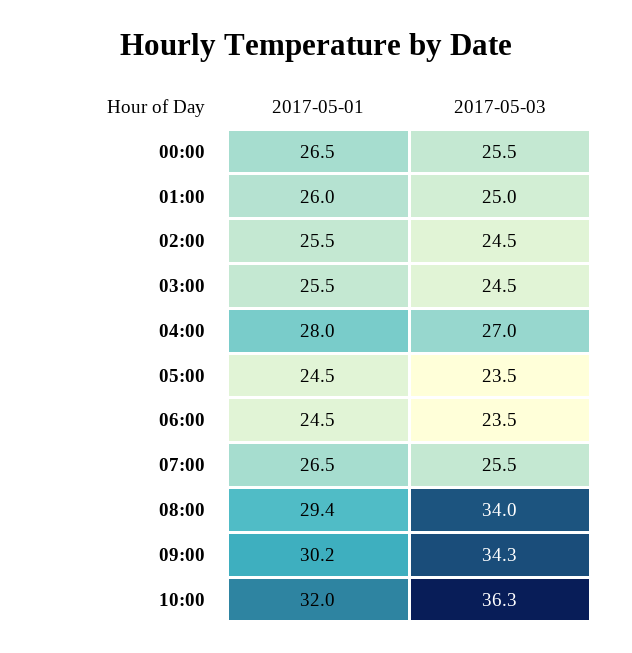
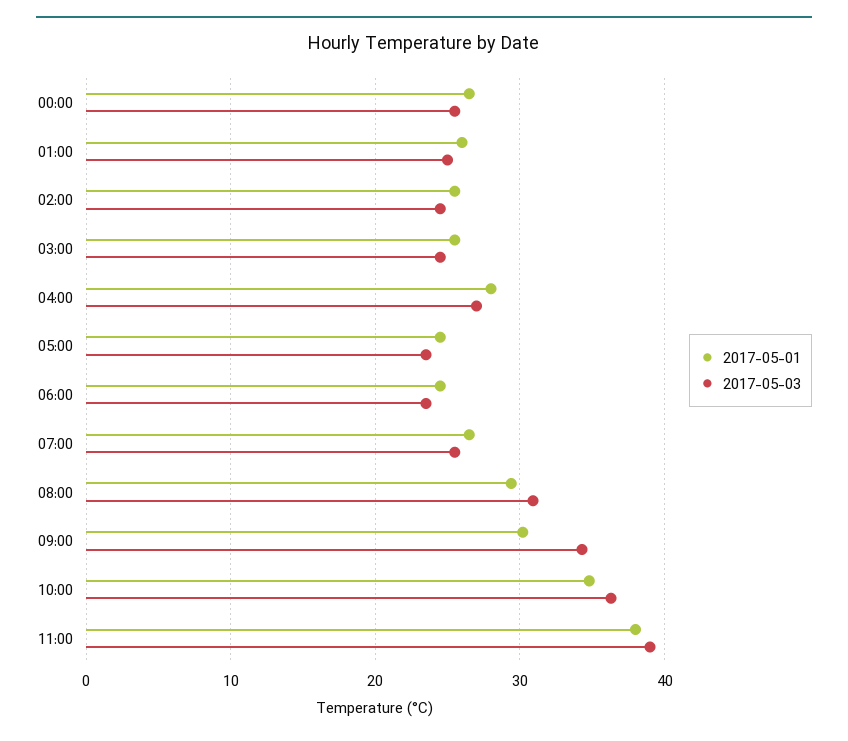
2017-05-03, 08:00: 34 -> 31
2017-05-01, 10:00: 32 -> 35
2017-05-01, 11:00: none -> 38
2017-05-03, 11:00: none -> 39

